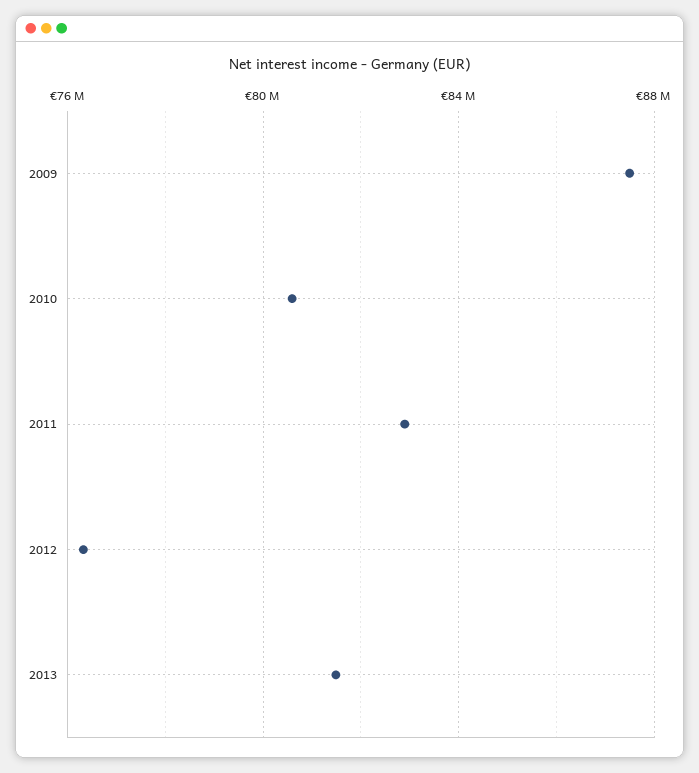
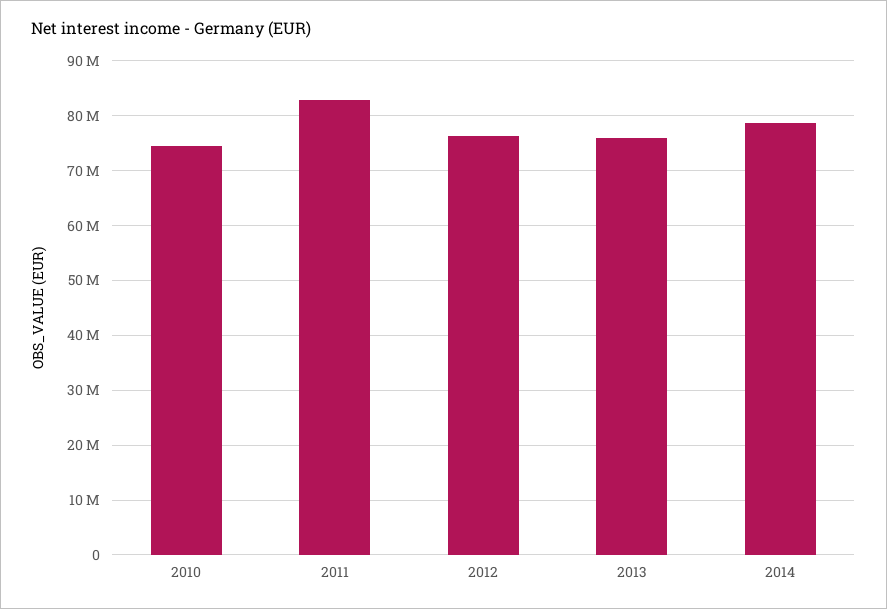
2009: 87500000 -> none
2010: 80500000 -> 74000000
2013: 81500000 -> 76000000
2014: none -> 78000000

